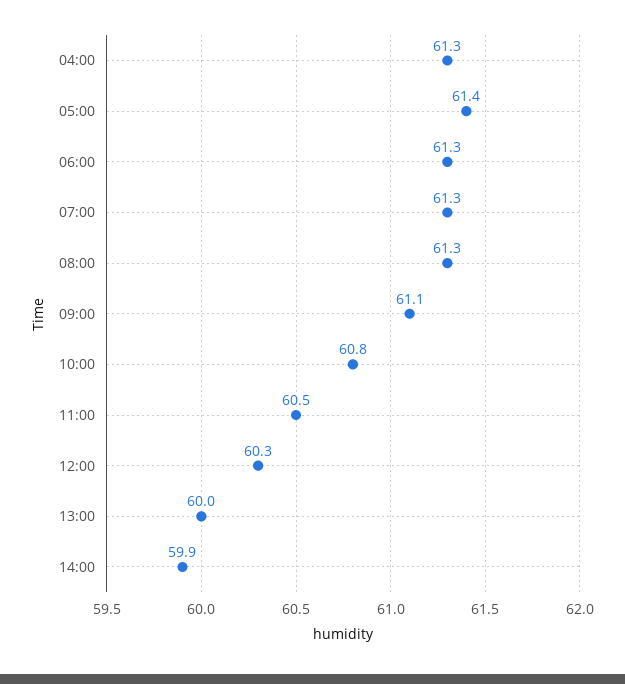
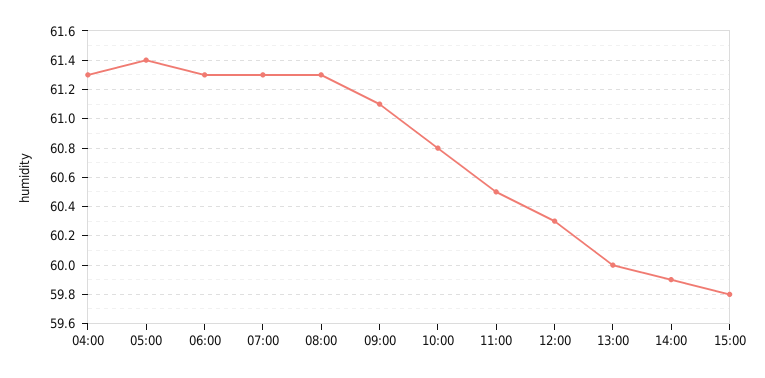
15:00: none -> 59.8

